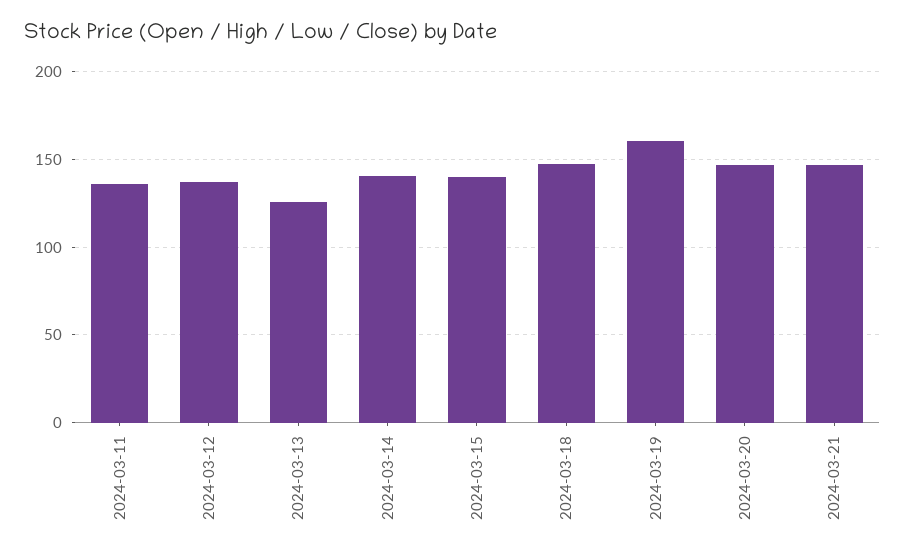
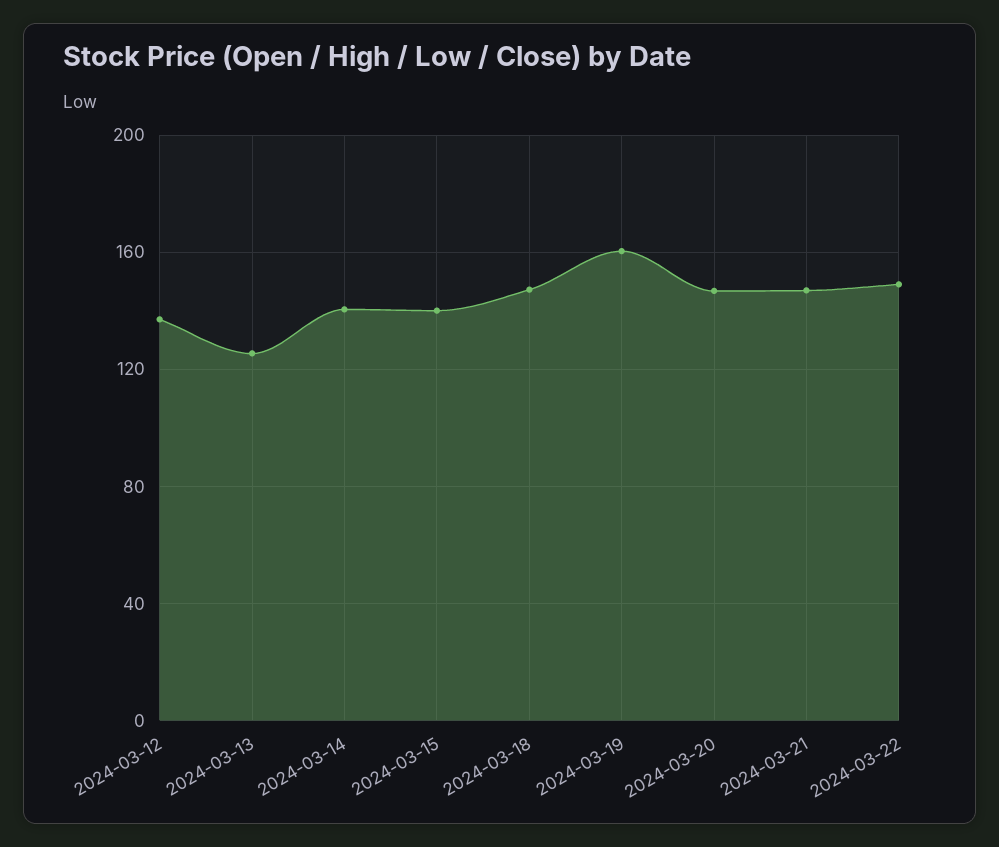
2024-03-11: 135 -> none
2024-03-22: none -> 150

